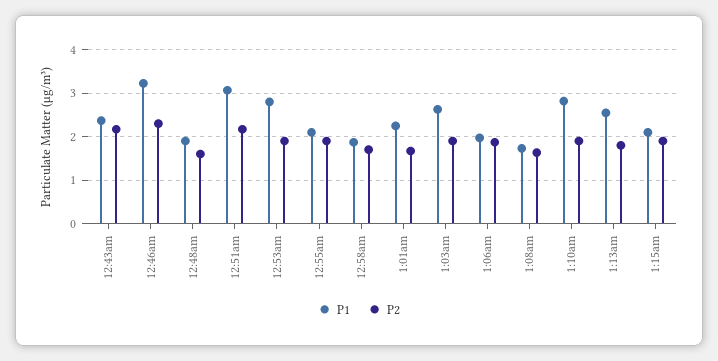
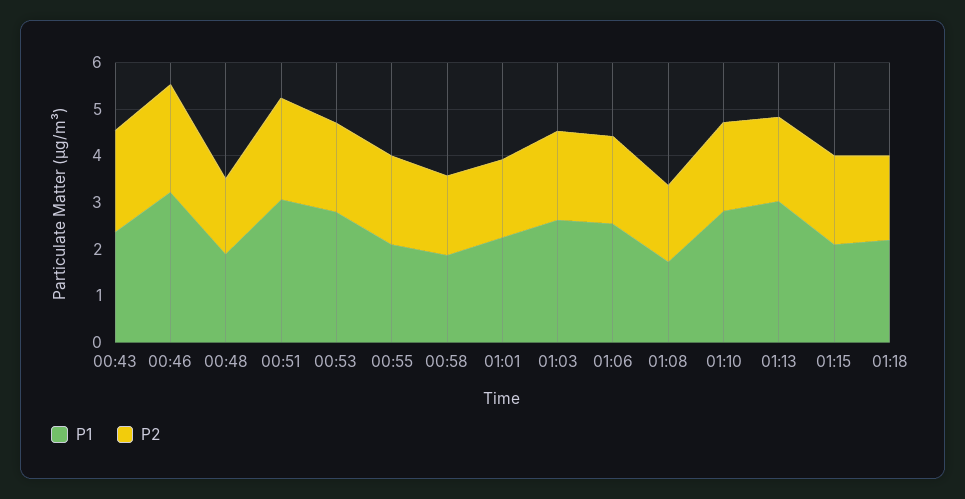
P1, 1:06am: 2 -> 2.6
P1, 1:13am: 2.6 -> 3
P1, 01:18: none -> 2.2
P2, 01:18: none -> 1.8

